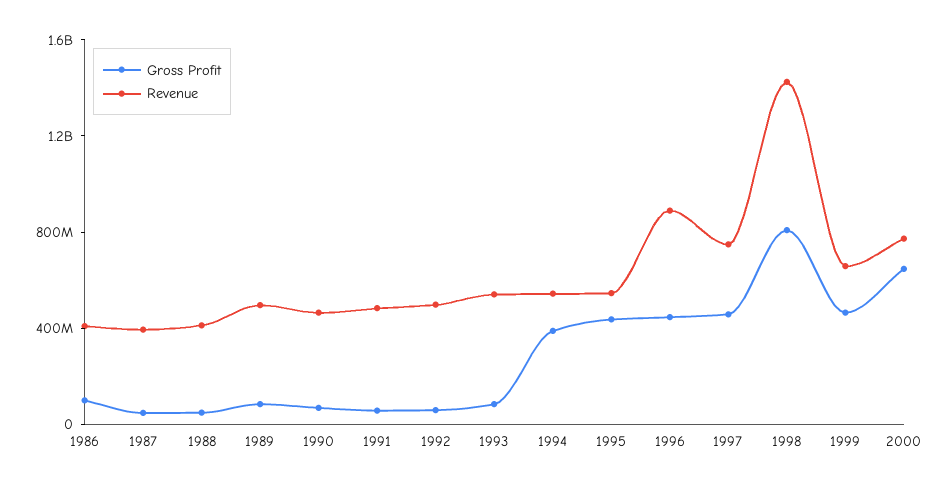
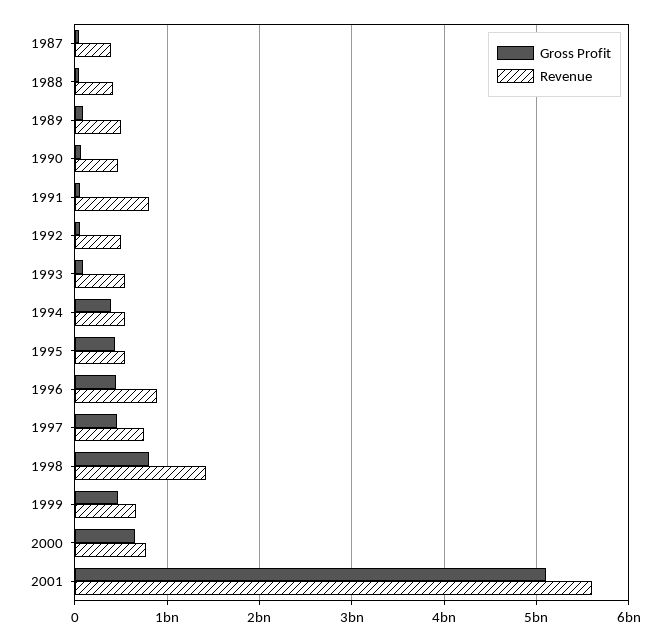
Gross Profit, 1986: 100000000 -> none
Revenue, 1986: 400000000 -> none
Revenue, 1991: 500000000 -> 800000000
Gross Profit, 2001: none -> 5100000000
Revenue, 2001: none -> 5600000000

